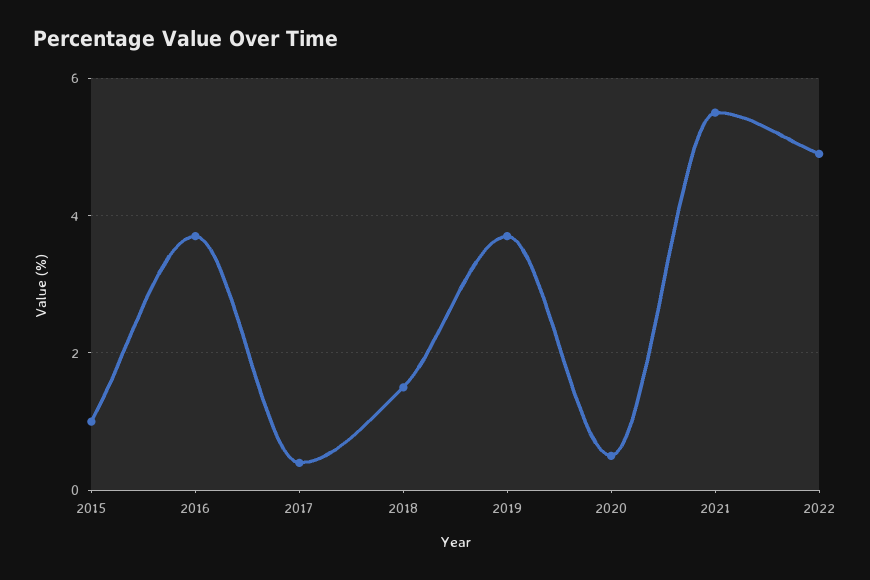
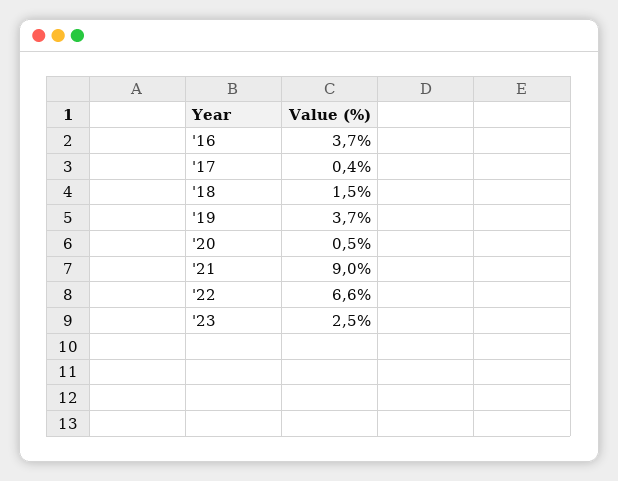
2015: 1 -> none
2021: 5.5 -> 9
2022: 5 -> 6.6
'23: none -> 2.5

